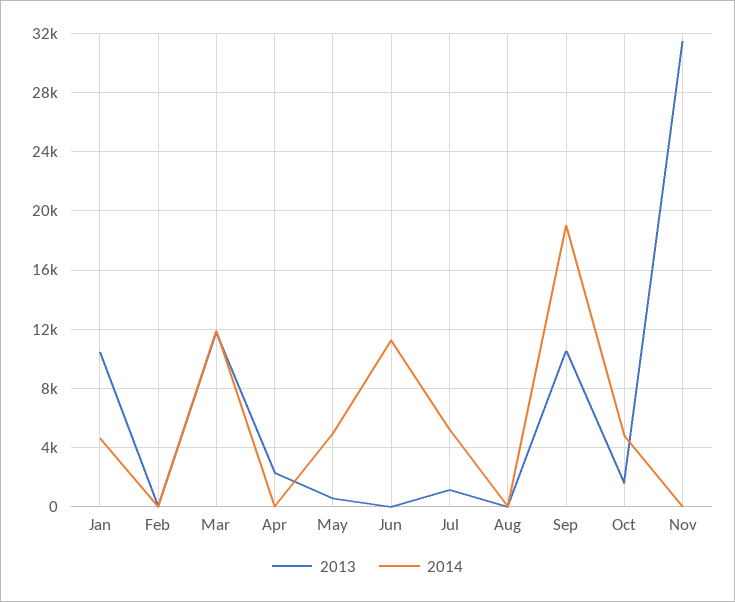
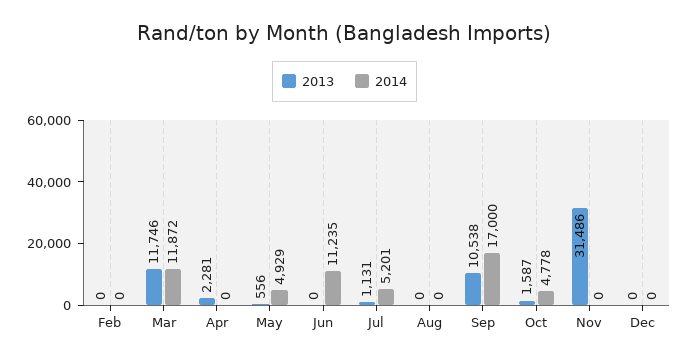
2013, Jan: 10500 -> none
2014, Jan: 4500 -> none
2014, Sep: 19000 -> 17000
2013, Dec: none -> 0
2014, Dec: none -> 0

